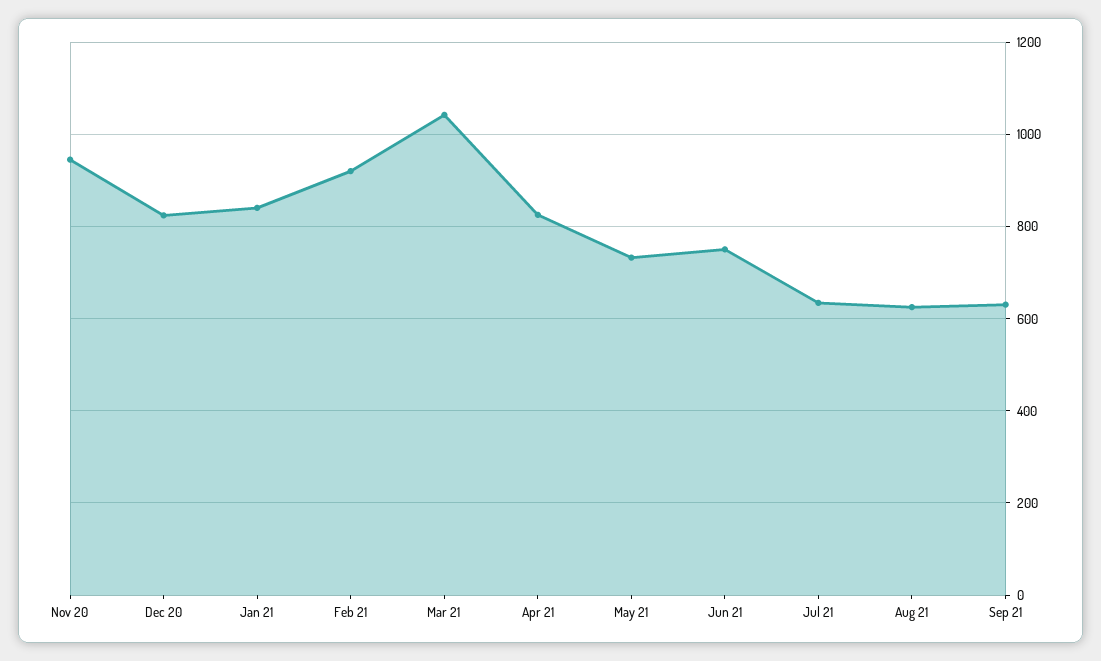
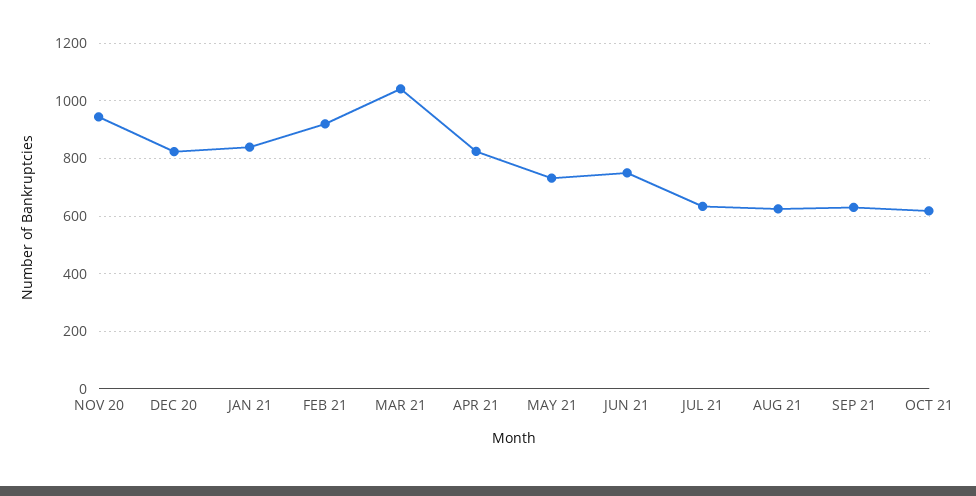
OCT 21: none -> 625

